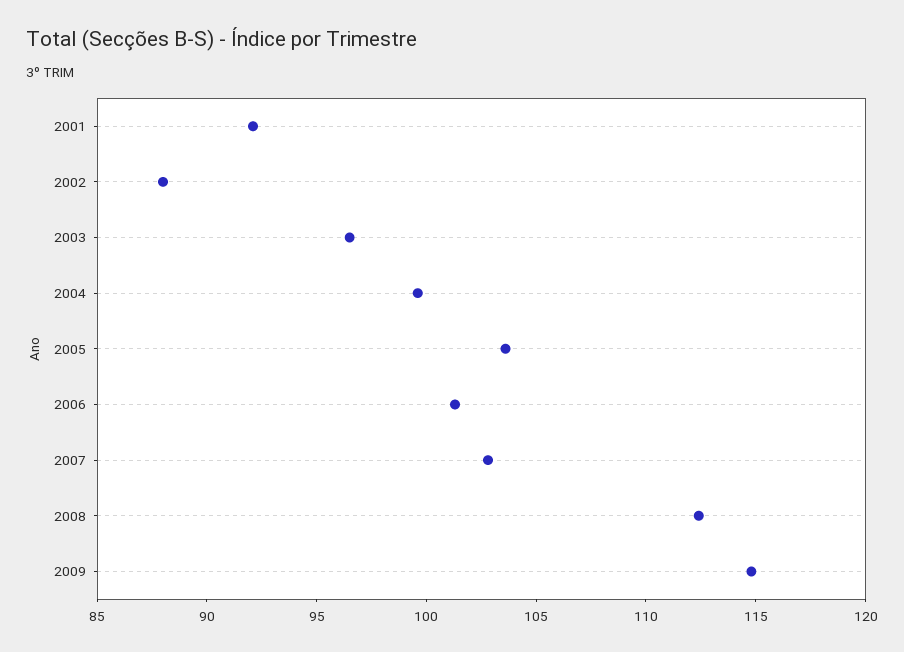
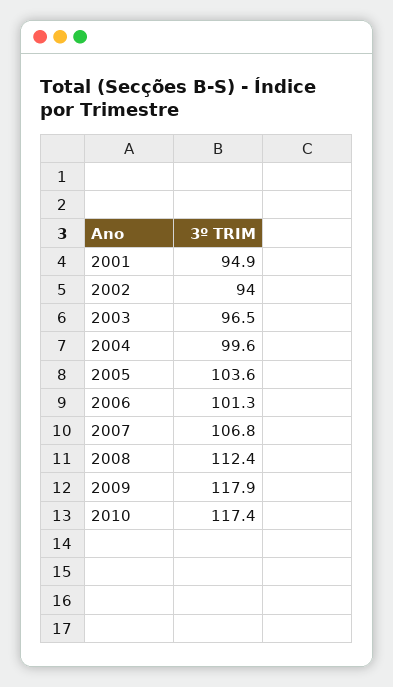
2001: 92 -> 94.9
2002: 88 -> 94
2007: 103 -> 106.8
2009: 115 -> 117.9
2010: none -> 117.4

